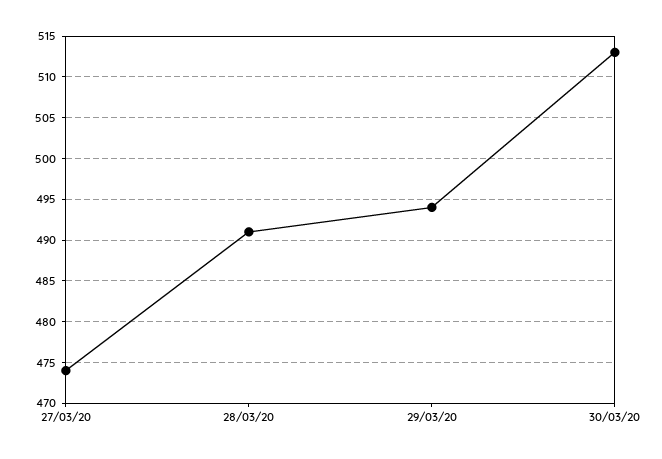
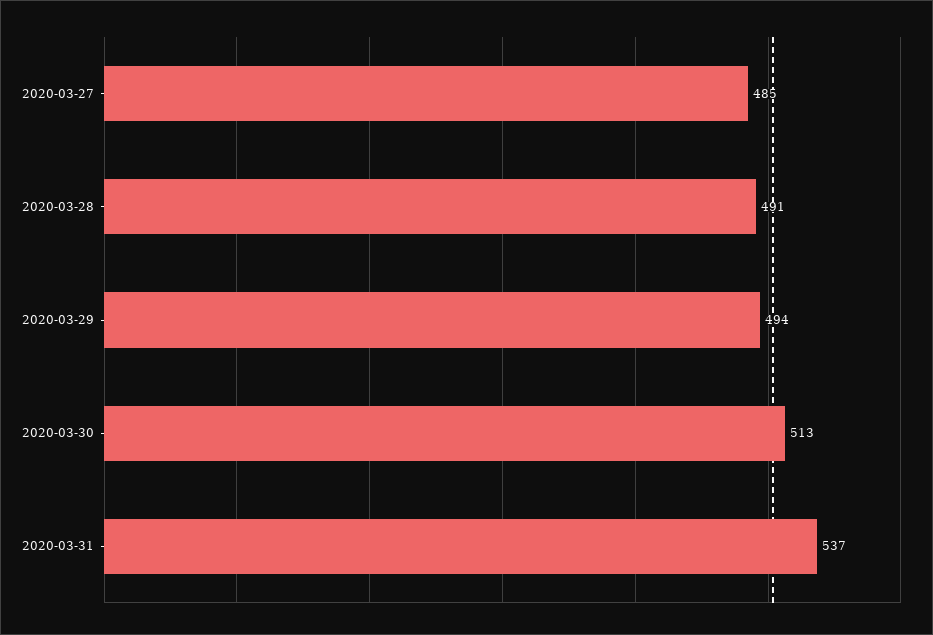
27/03/20: 474 -> 485
2020-03-31: none -> 537

